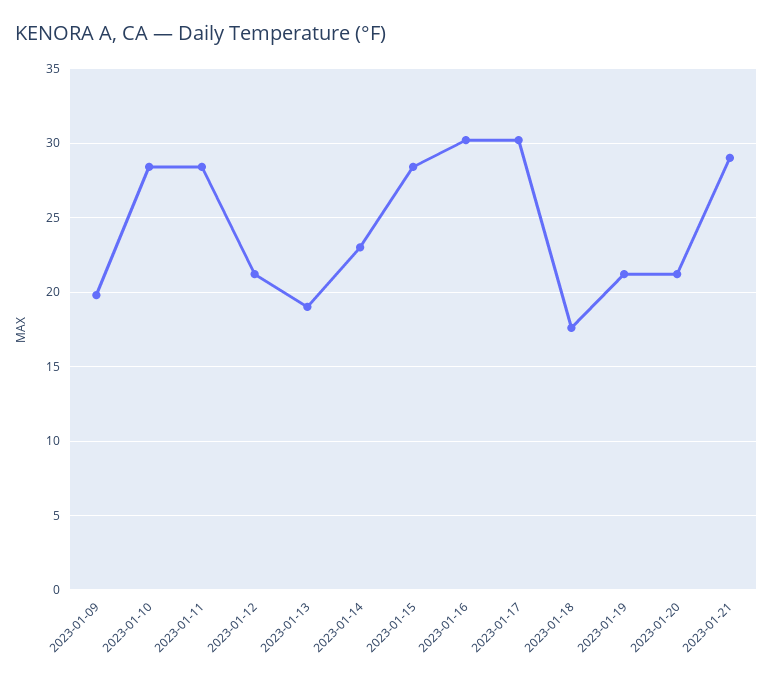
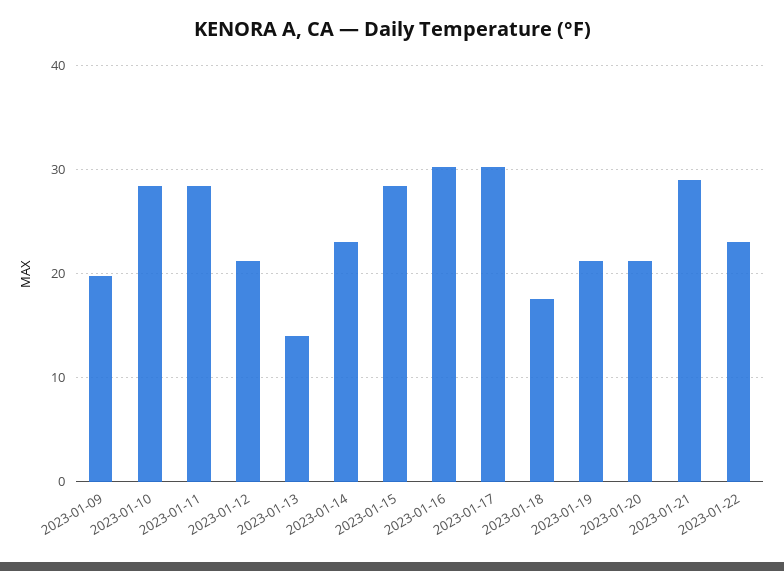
2023-01-13: 19 -> 14
2023-01-22: none -> 23

